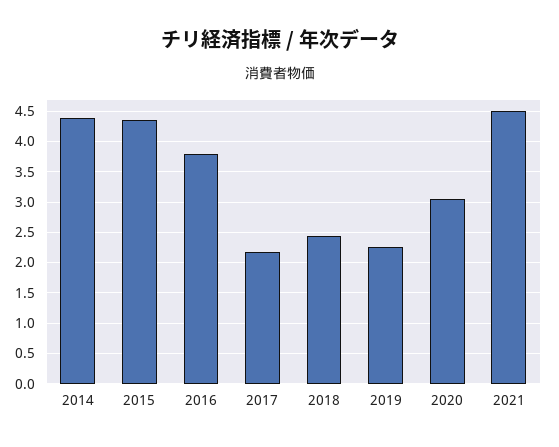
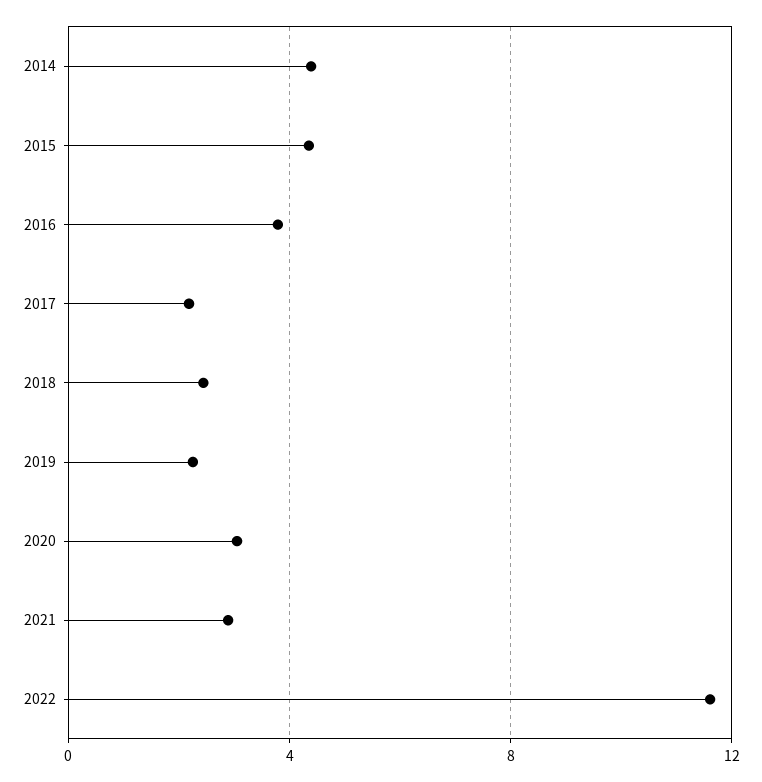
2021: 4.5 -> 3
2022: none -> 11.5

